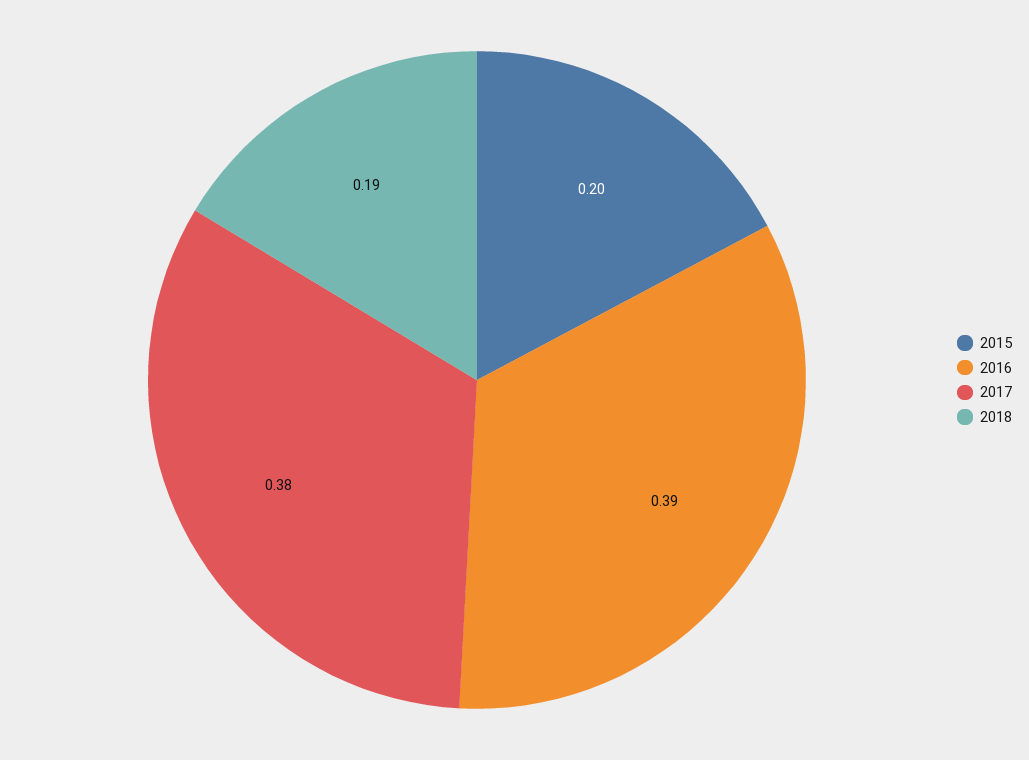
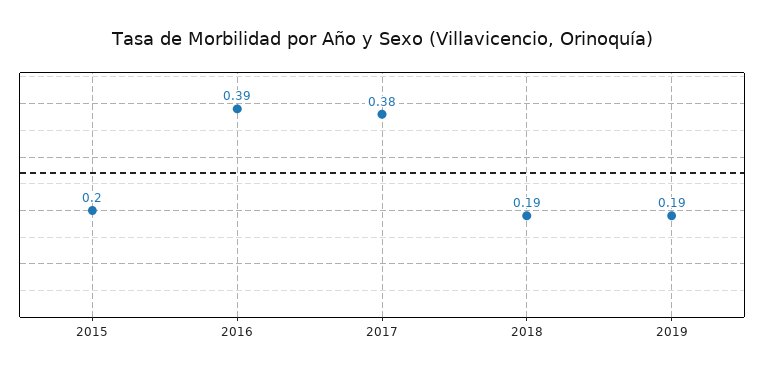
2019: none -> 0.19

